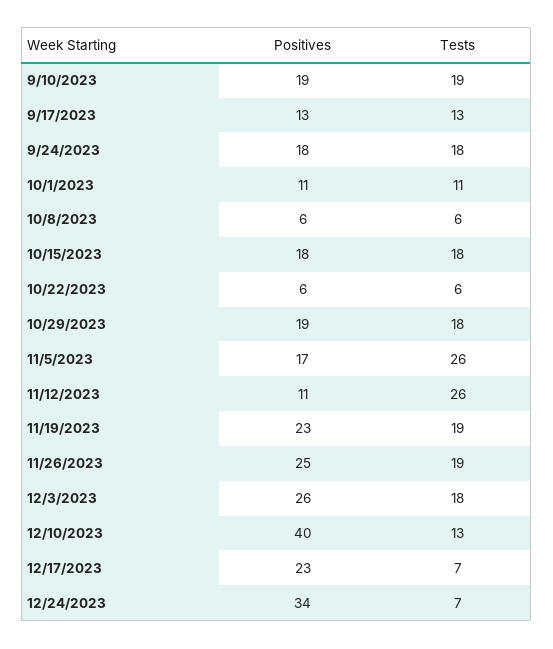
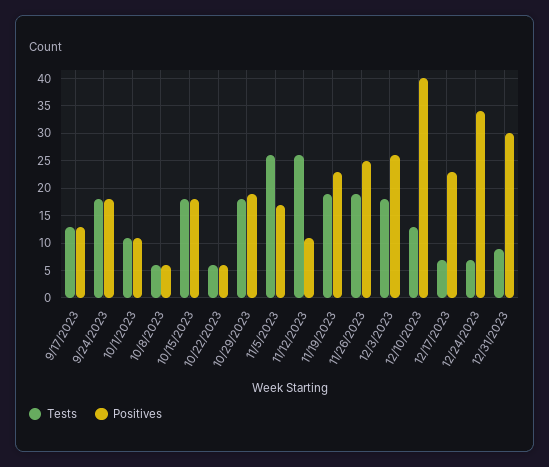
Positives, 9/10/2023: 19 -> none
Tests, 9/10/2023: 19 -> none
Tests, 12/31/2023: none -> 10
Positives, 12/31/2023: none -> 30

